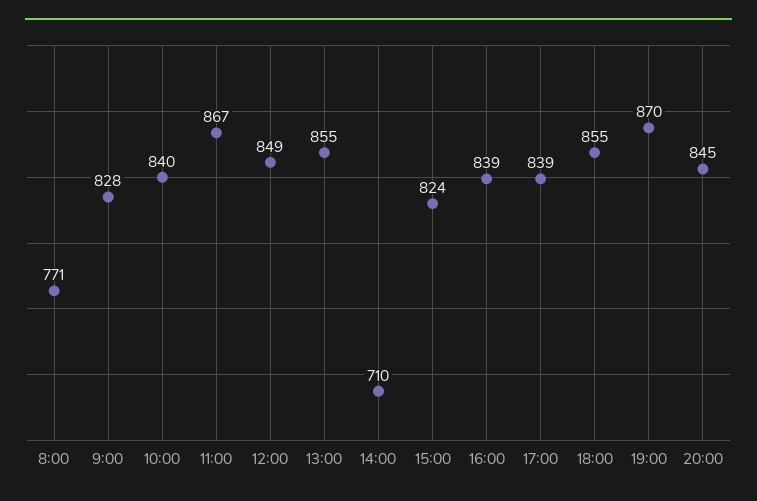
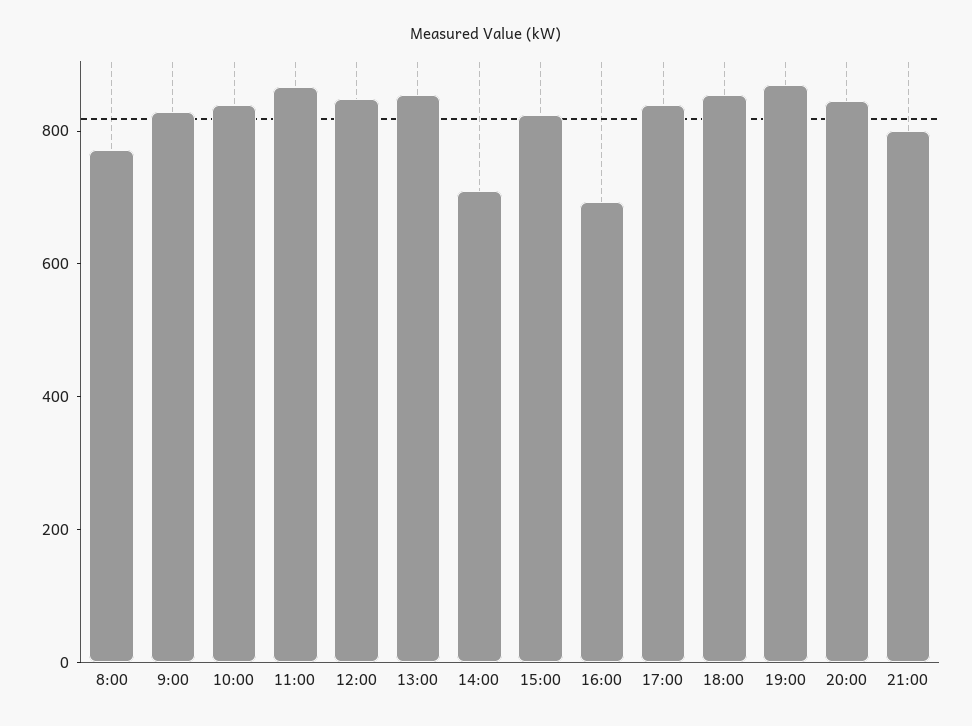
16:00: 839 -> 700
21:00: none -> 800

